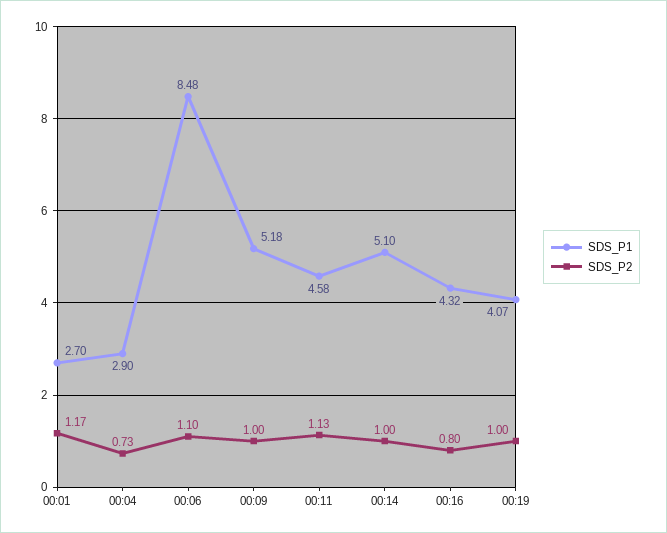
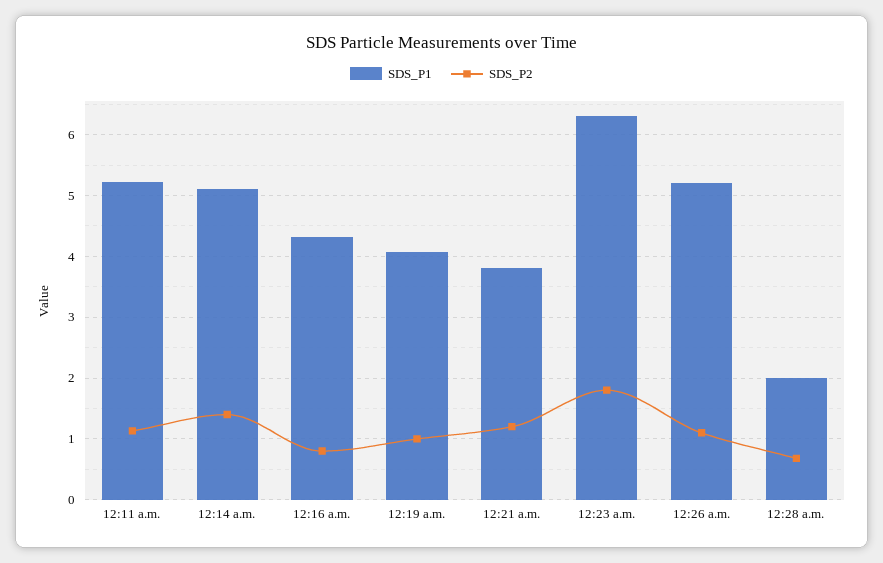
SDS_P1, 00:01: 2.7 -> none
SDS_P2, 00:01: 1.17 -> none
SDS_P1, 00:04: 2.9 -> none
SDS_P2, 00:04: 0.73 -> none
SDS_P1, 00:06: 8.48 -> none
SDS_P2, 00:06: 1.1 -> none
SDS_P1, 00:09: 5.18 -> none
SDS_P2, 00:09: 1 -> none
SDS_P1, 00:11: 4.58 -> 5.2
SDS_P2, 00:14: 1 -> 1.4
SDS_P1, 12:21 a.m.: none -> 3.8
SDS_P2, 12:21 a.m.: none -> 1.2
SDS_P1, 12:23 a.m.: none -> 6.3
SDS_P2, 12:23 a.m.: none -> 1.8
SDS_P1, 12:26 a.m.: none -> 5.2
SDS_P2, 12:26 a.m.: none -> 1.1
SDS_P1, 12:28 a.m.: none -> 2
SDS_P2, 12:28 a.m.: none -> 0.7

